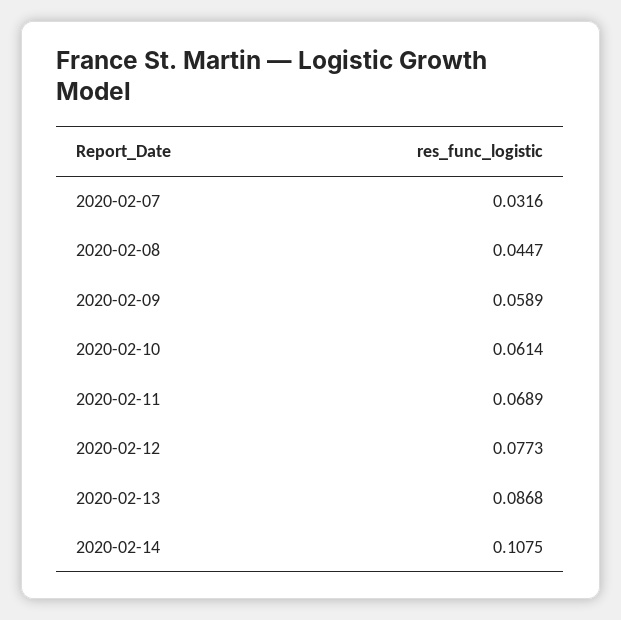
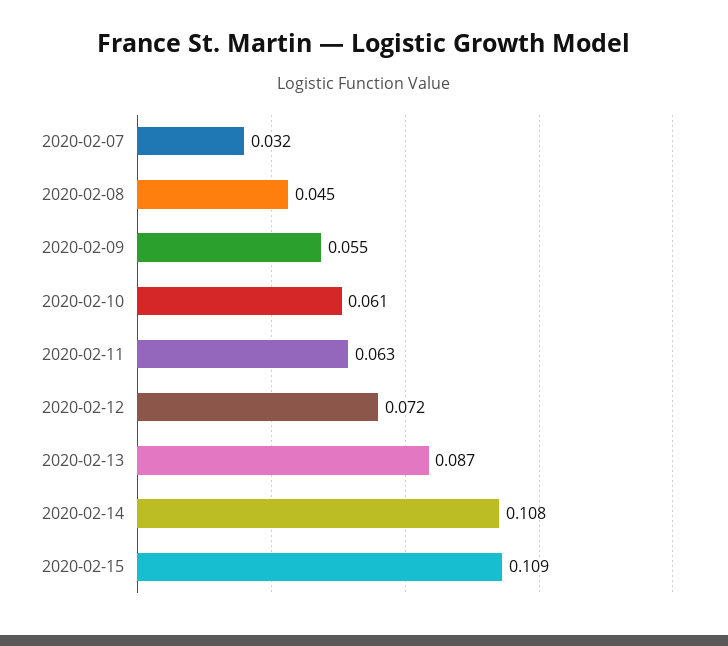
2020-02-09: 0.0589 -> 0.055
2020-02-11: 0.0689 -> 0.063
2020-02-12: 0.0773 -> 0.072
2020-02-15: none -> 0.109

